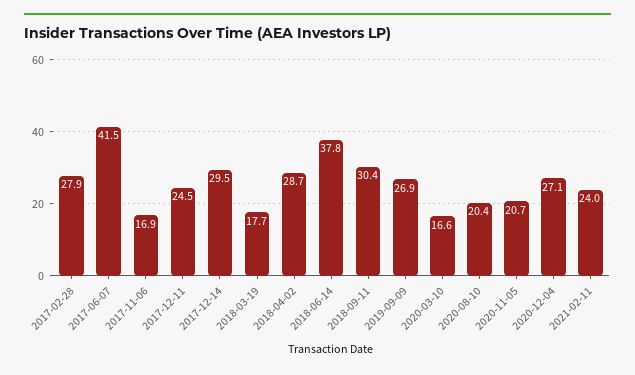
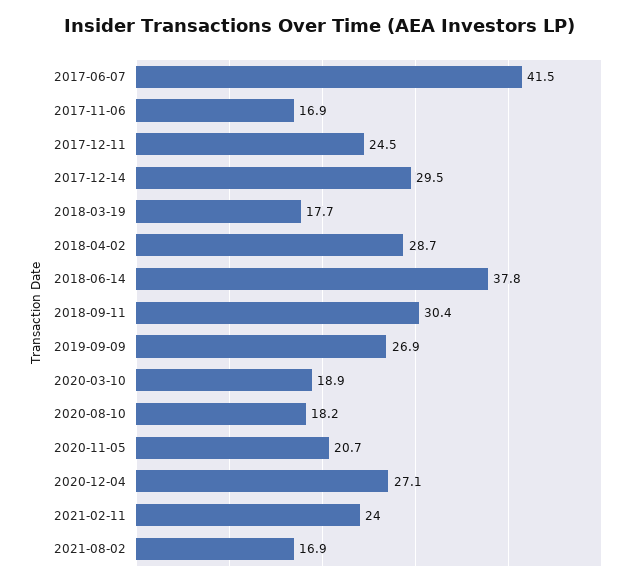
2017-02-28: 27.9 -> none
2020-03-10: 16.6 -> 18.9
2020-08-10: 20.4 -> 18.2
2021-08-02: none -> 16.9

